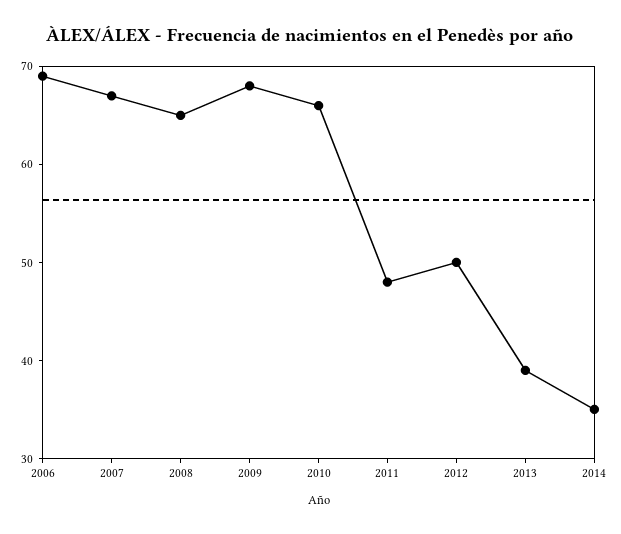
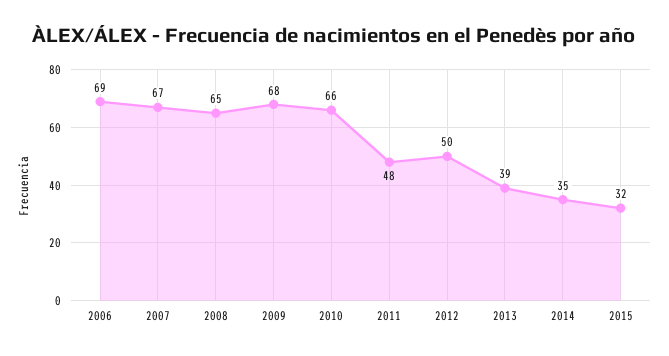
2015: none -> 32

